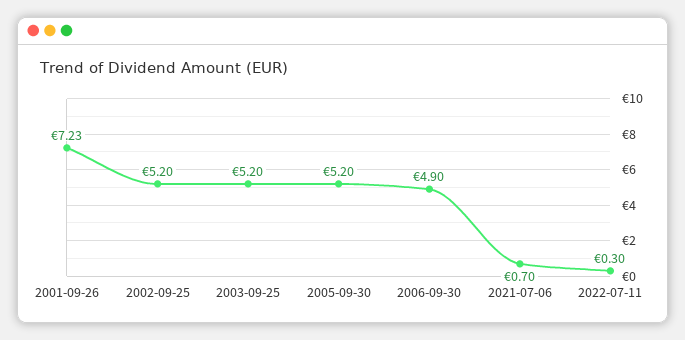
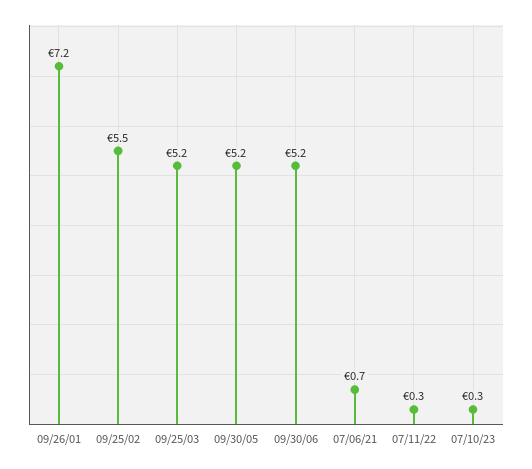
2002-09-25: 5.2 -> 5.5
2006-09-30: 4.9 -> 5.2
07/10/23: none -> 0.3

